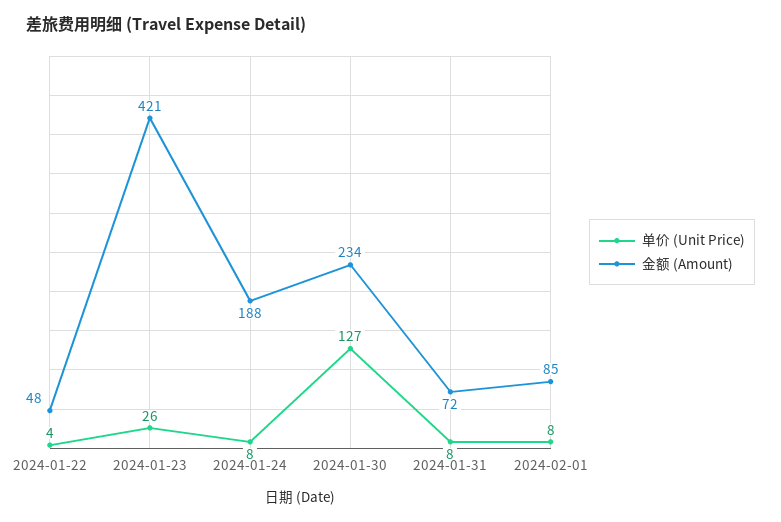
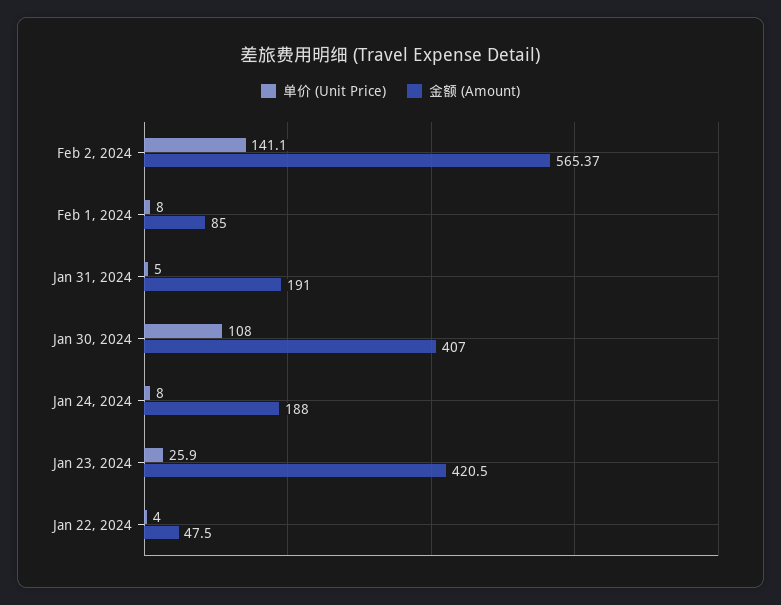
单价 (Unit Price), 2024-01-30: 127 -> 108
金额 (Amount), 2024-01-30: 234 -> 407
单价 (Unit Price), 2024-01-31: 8 -> 5
金额 (Amount), 2024-01-31: 72 -> 191
单价 (Unit Price), Feb 2, 2024: none -> 141.1
金额 (Amount), Feb 2, 2024: none -> 565.37

